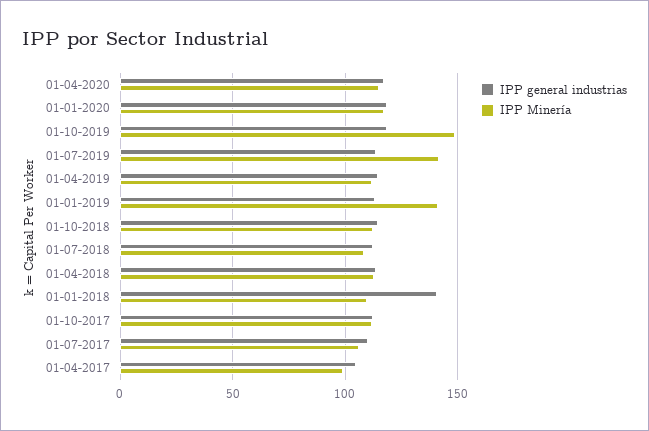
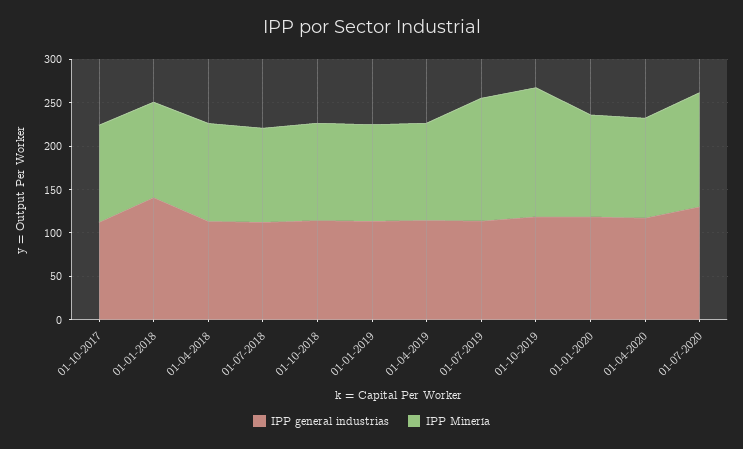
IPP Minería, 01-01-2019: 140 -> 110
IPP general industrias, 01-07-2017: 110 -> none
IPP Minería, 01-07-2017: 105 -> none
IPP general industrias, 01-04-2017: 105 -> none
IPP Minería, 01-04-2017: 100 -> none
IPP general industrias, 01-07-2020: none -> 130
IPP Minería, 01-07-2020: none -> 130

